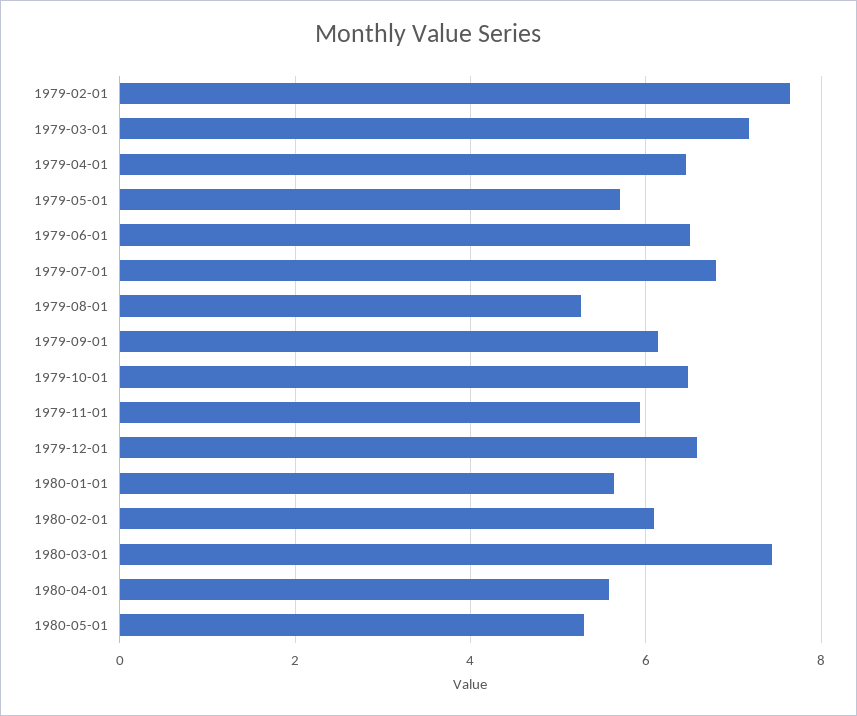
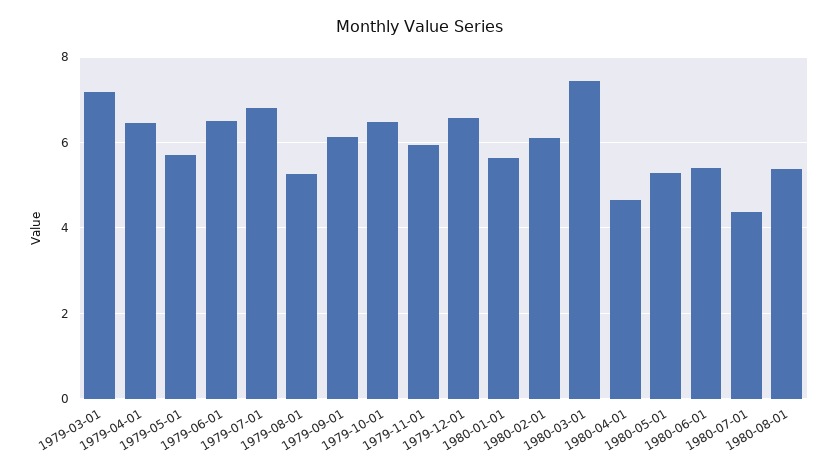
1979-02-01: 7.6 -> none
1980-04-01: 5.6 -> 4.6
1980-06-01: none -> 5.4
1980-07-01: none -> 4.4
1980-08-01: none -> 5.4

